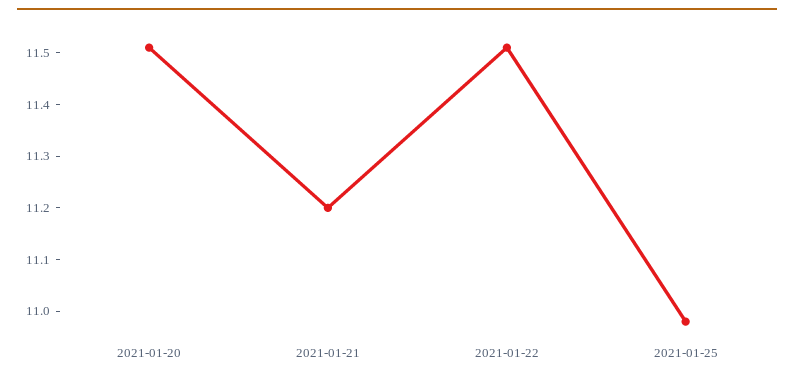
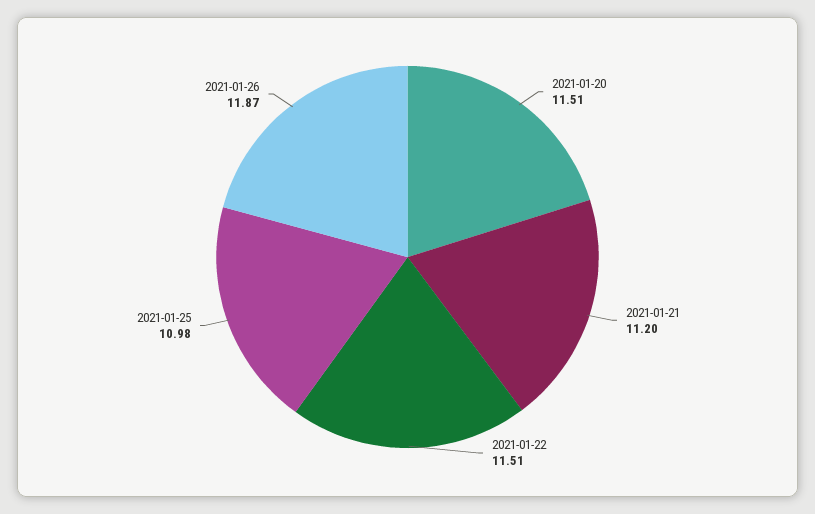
2021-01-26: none -> 11.87

